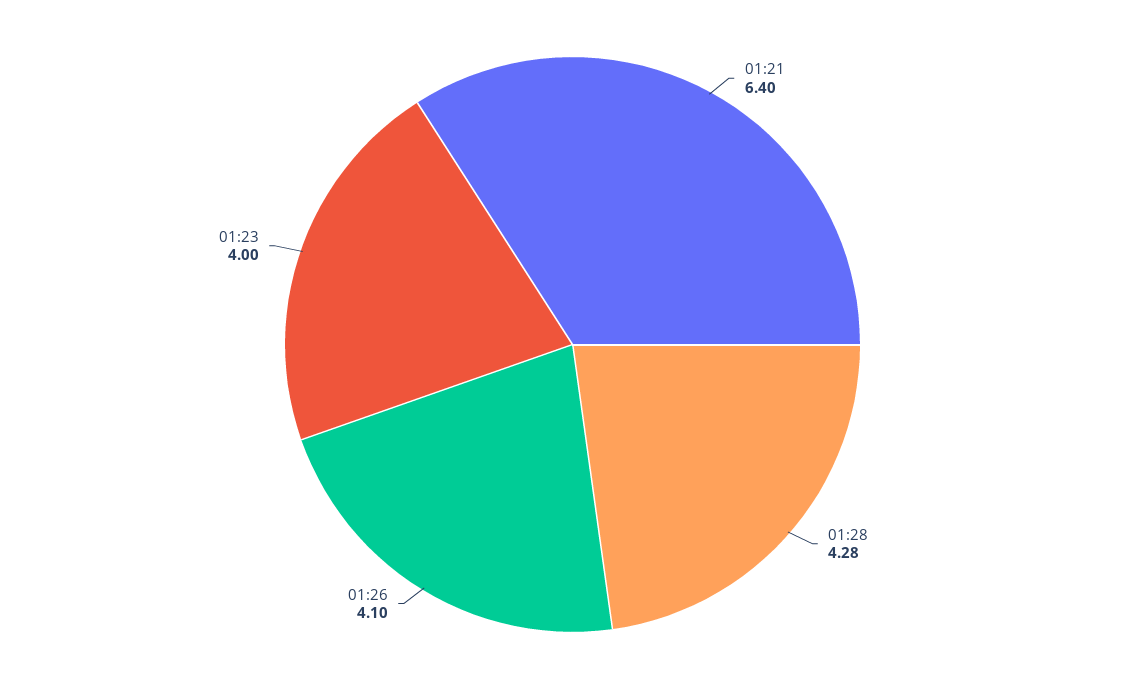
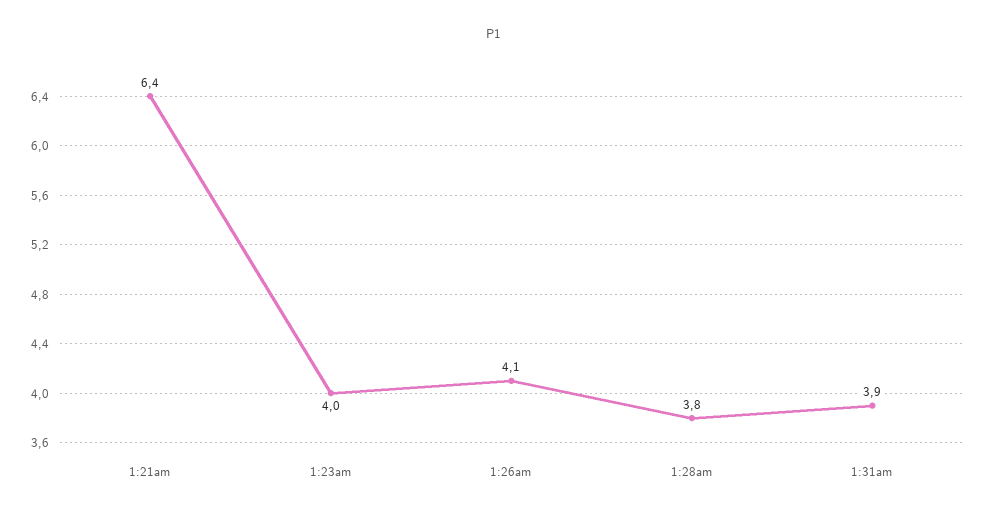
01:28: 4.28 -> 3.8
1:31am: none -> 3.9

